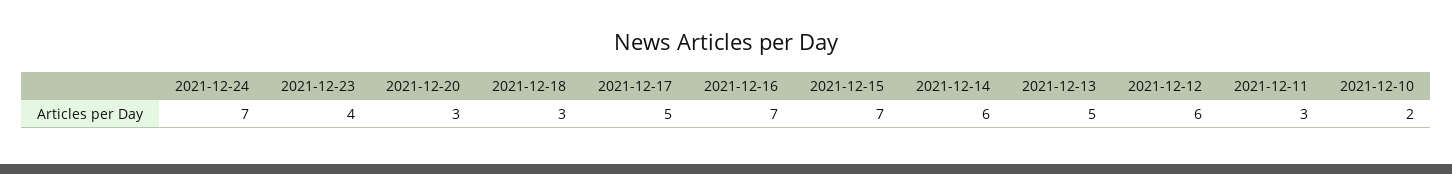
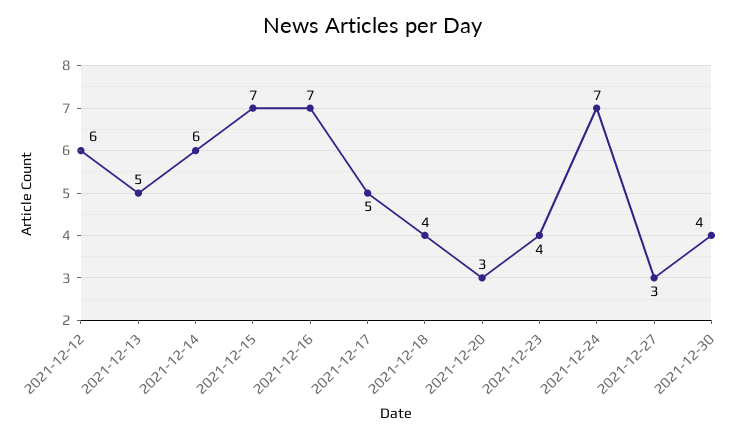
2021-12-18: 3 -> 4
2021-12-11: 3 -> none
2021-12-10: 2 -> none
2021-12-27: none -> 3
2021-12-30: none -> 4

